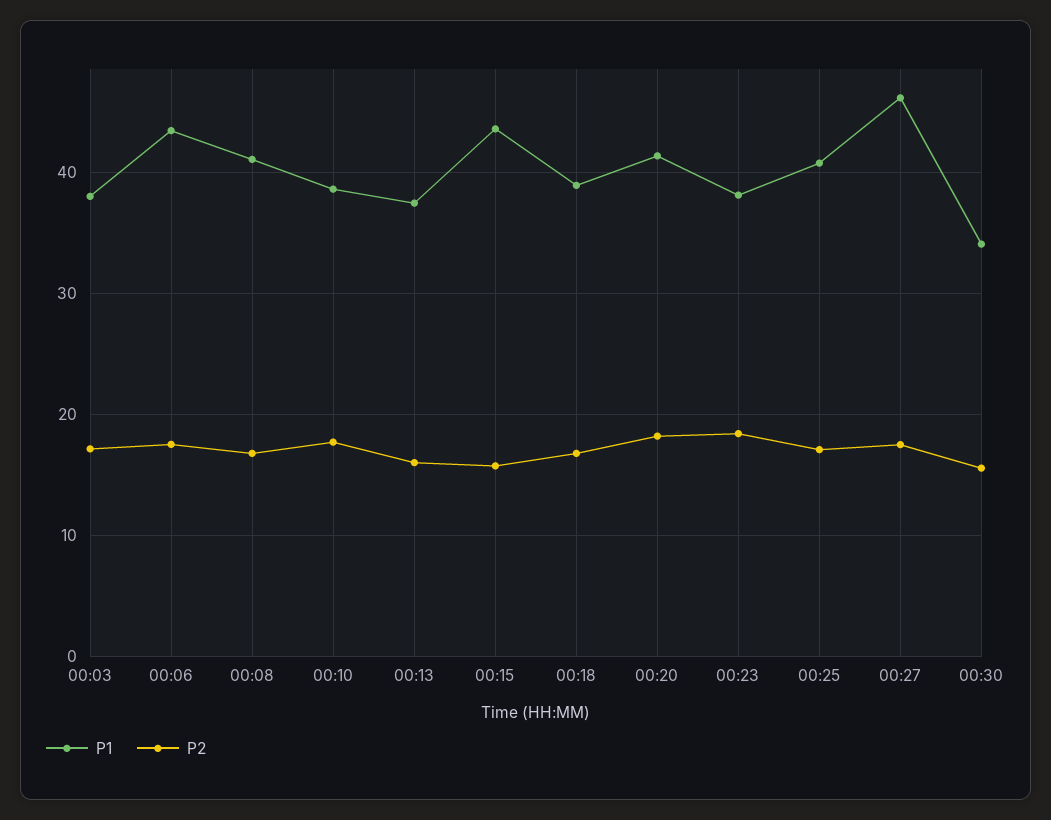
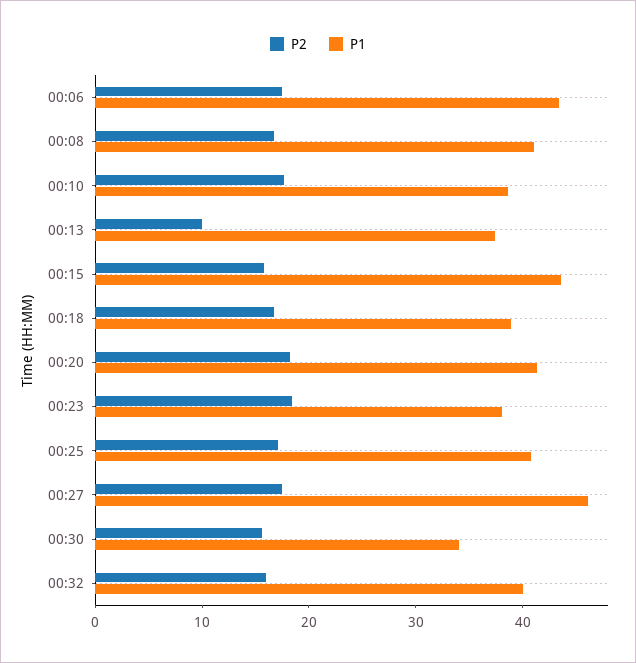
P1, 00:03: 38 -> none
P2, 00:03: 17 -> none
P2, 00:13: 16 -> 10
P2, 00:32: none -> 16
P1, 00:32: none -> 40

